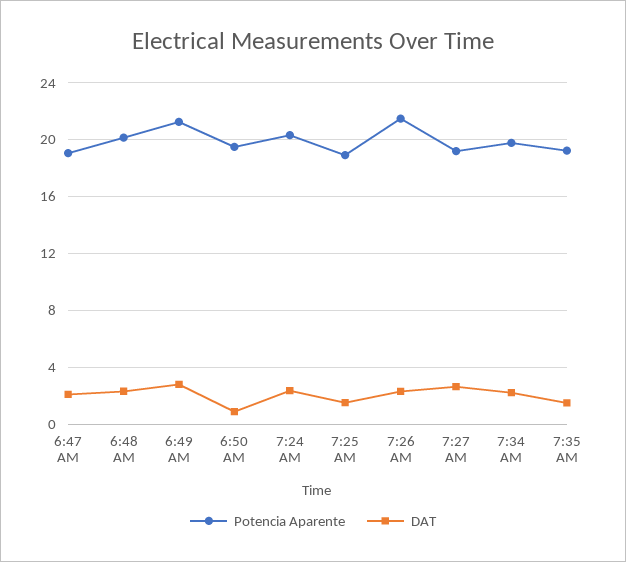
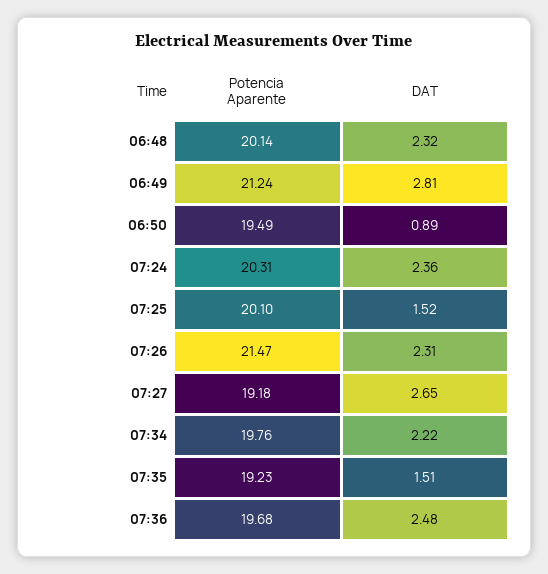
Potencia Aparente, 6:47 AM: 19 -> none
DAT, 6:47 AM: 2 -> none
Potencia Aparente, 7:25 AM: 19 -> 20.1
Potencia Aparente, 07:36: none -> 19.68
DAT, 07:36: none -> 2.48

